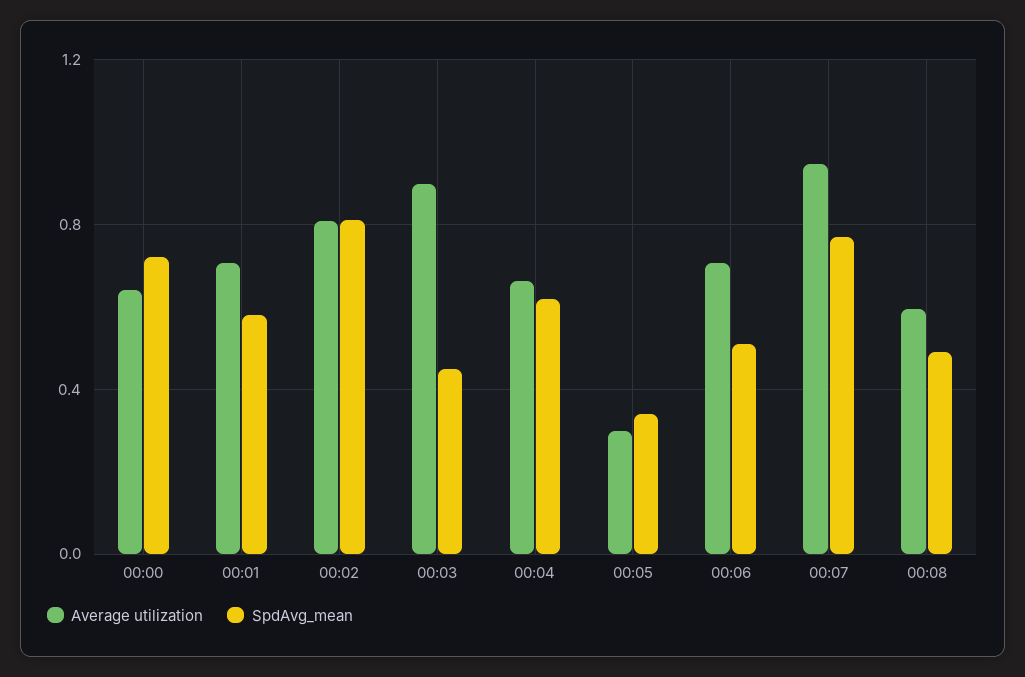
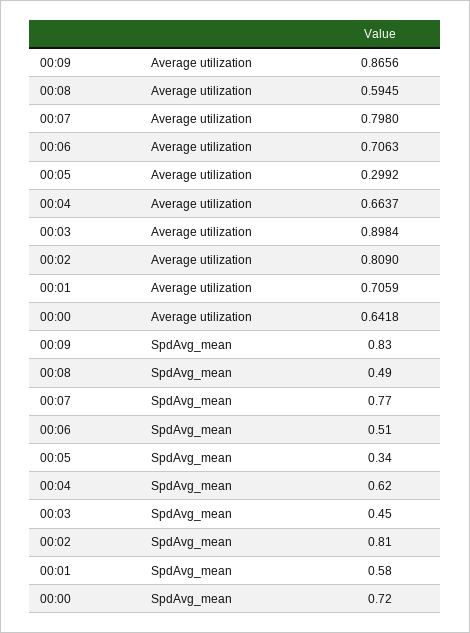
Average utilization, 00:07: 0.95 -> 0.798
Average utilization, 00:09: none -> 0.8656
SpdAvg_mean, 00:09: none -> 0.83

